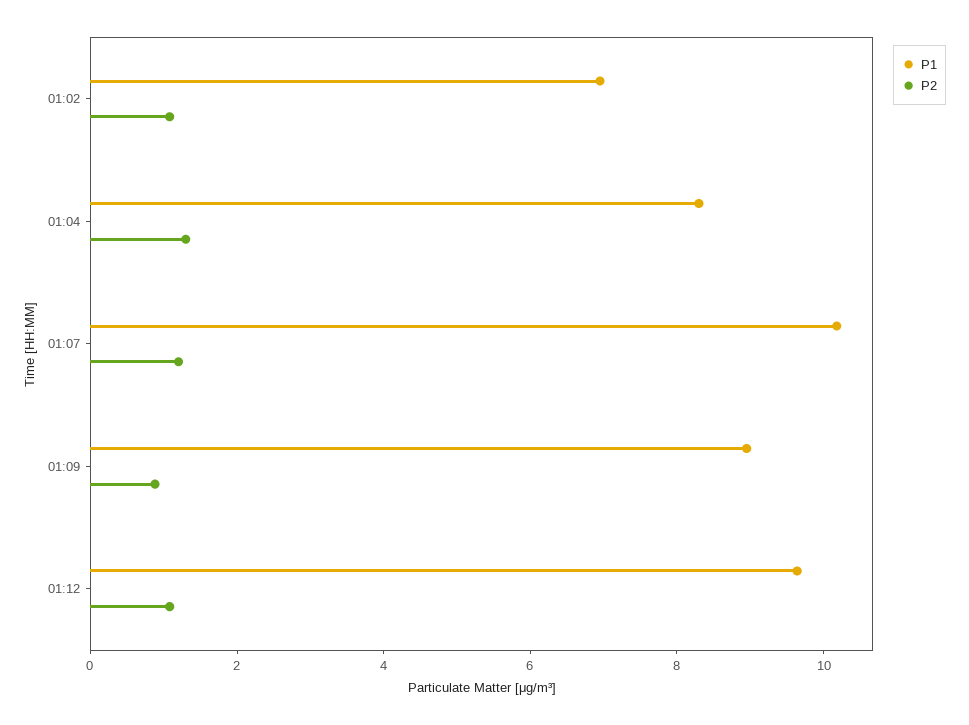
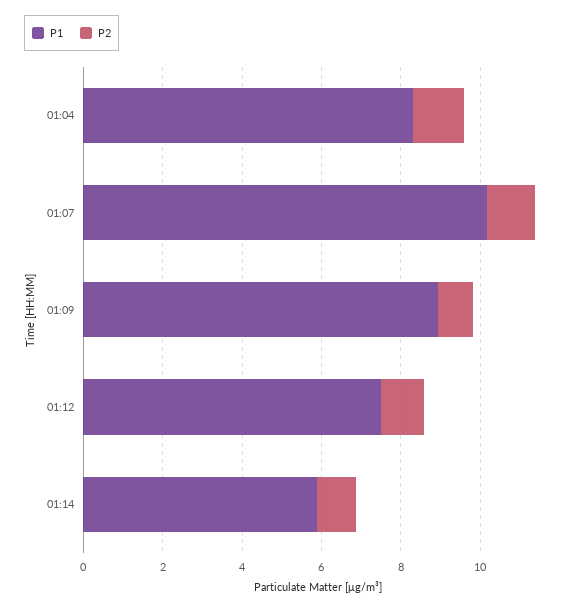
P1, 01:02: 7 -> none
P2, 01:02: 1 -> none
P1, 01:12: 9.5 -> 7.5
P1, 01:14: none -> 6
P2, 01:14: none -> 1

